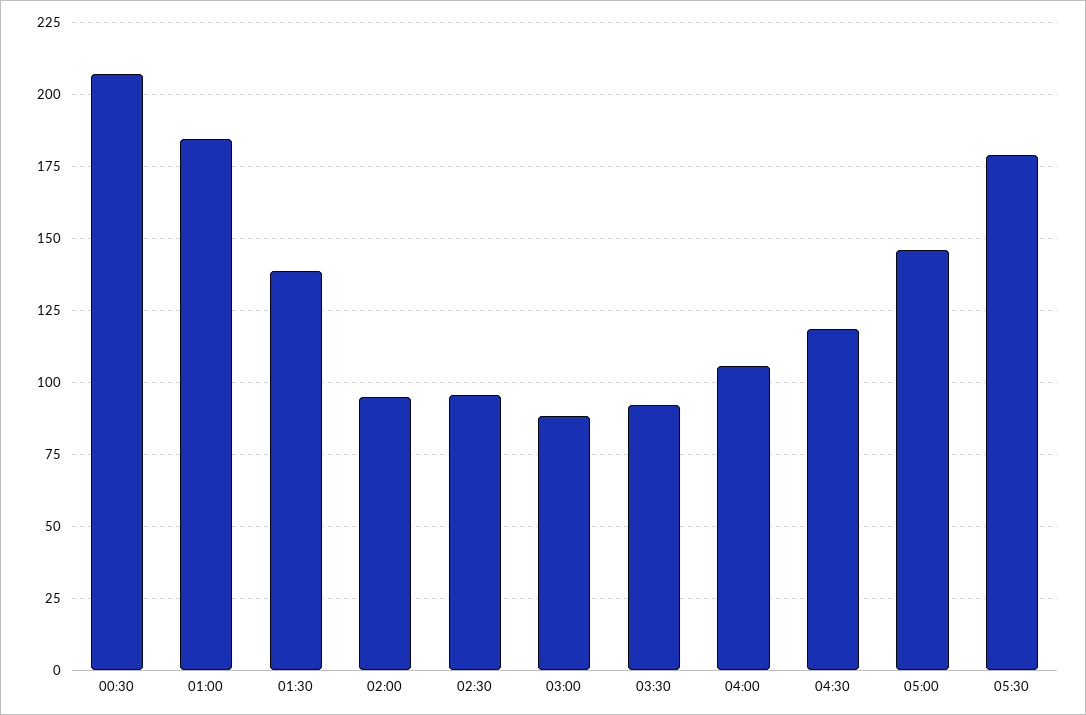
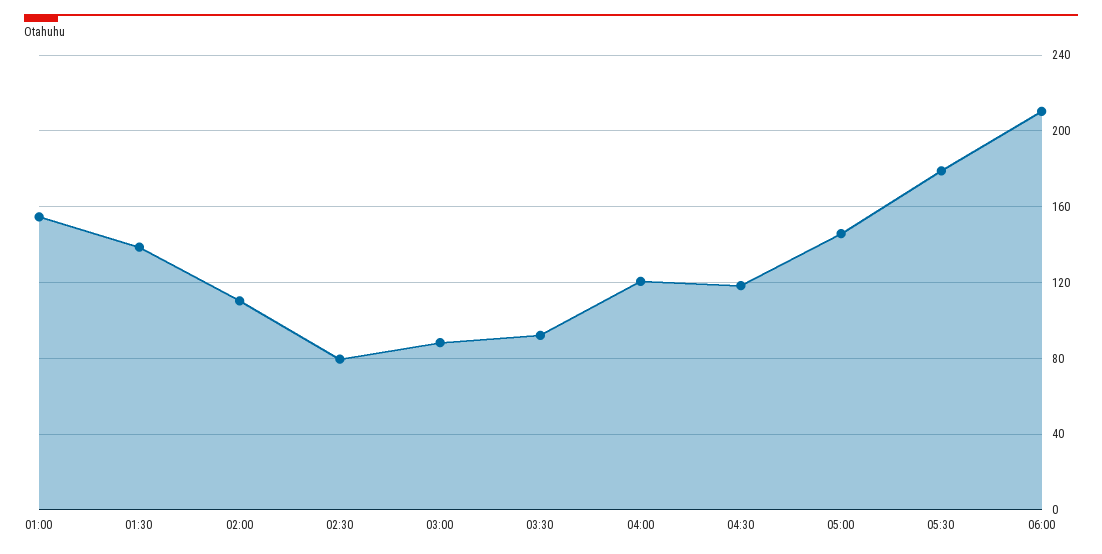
00:30: 207.5 -> none
01:00: 185 -> 155
02:00: 95 -> 110
02:30: 95 -> 80
04:00: 105 -> 120
06:00: none -> 210

